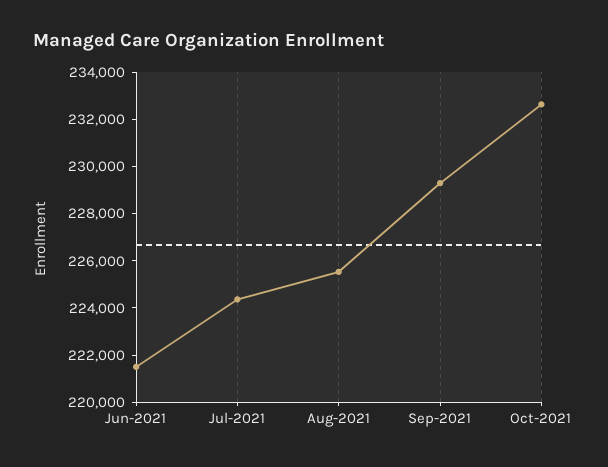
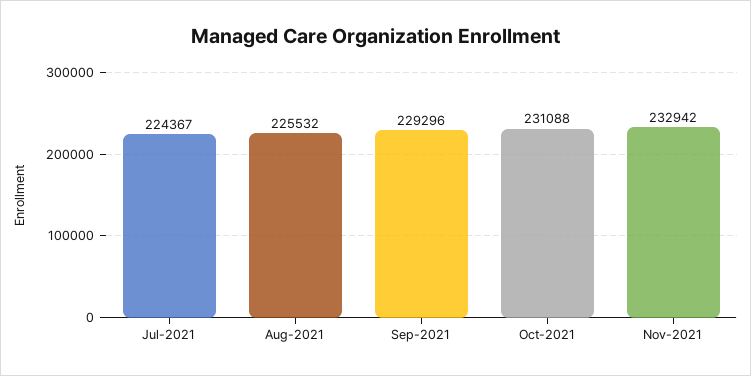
Jun-2021: 221500 -> none
Oct-2021: 232500 -> 231088
Nov-2021: none -> 232942

